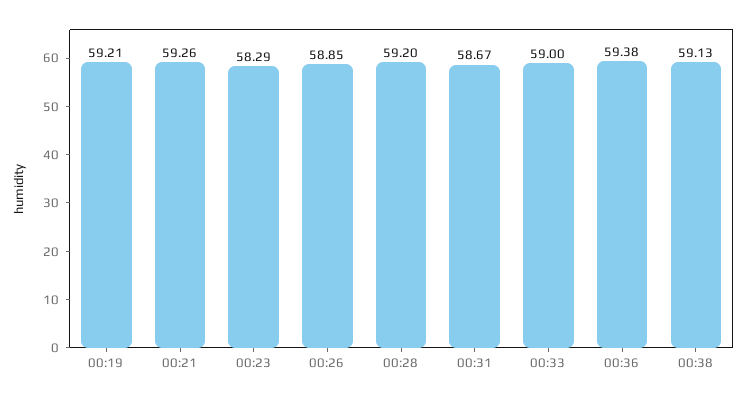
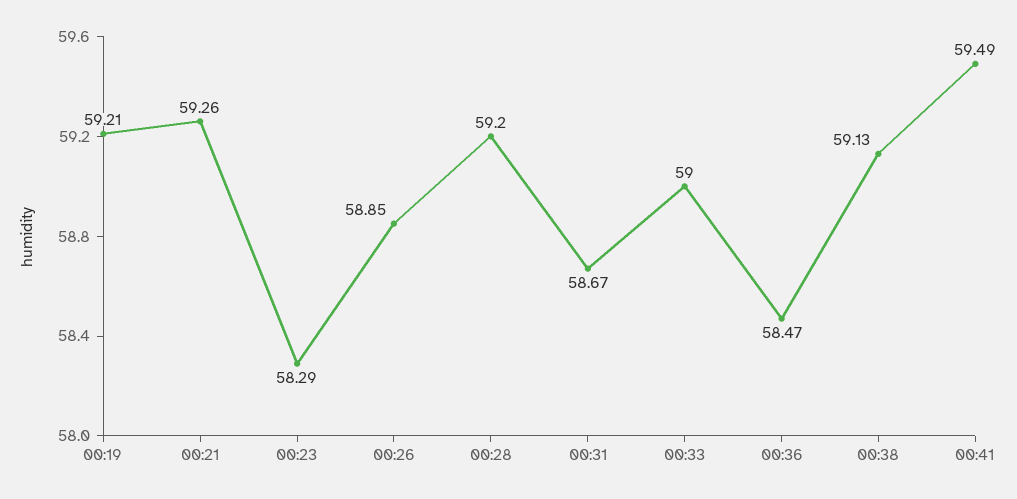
00:36: 59.38 -> 58.47
00:41: none -> 59.49

